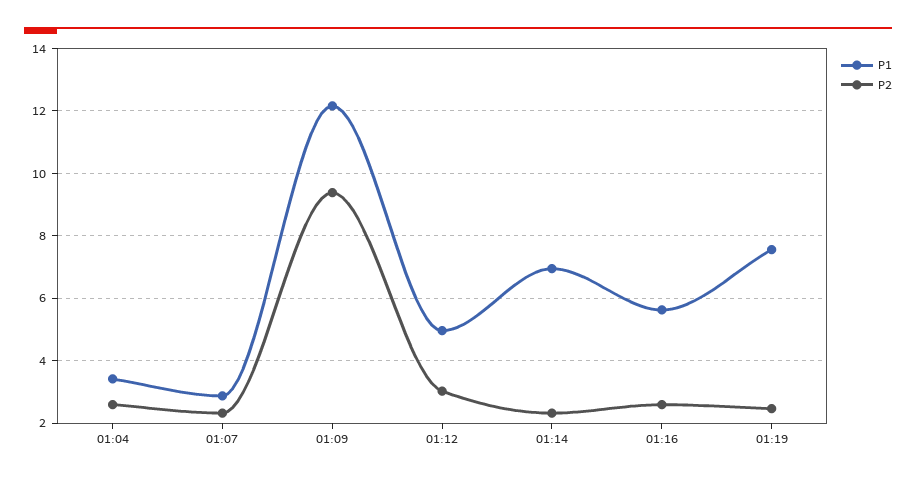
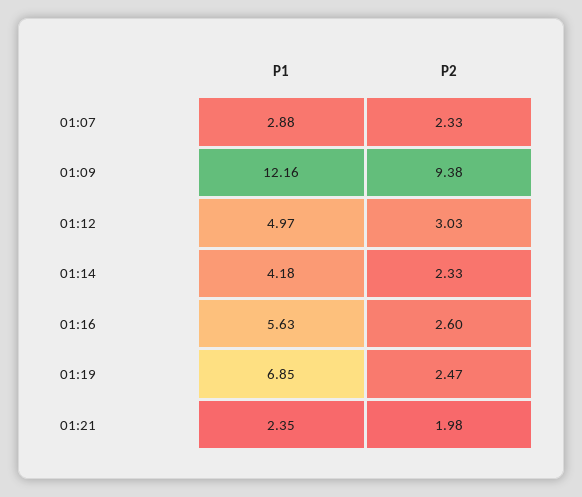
P1, 01:04: 3.4 -> none
P2, 01:04: 2.6 -> none
P1, 01:14: 7 -> 4.18
P1, 01:19: 7.6 -> 6.85
P1, 01:21: none -> 2.35
P2, 01:21: none -> 1.98

